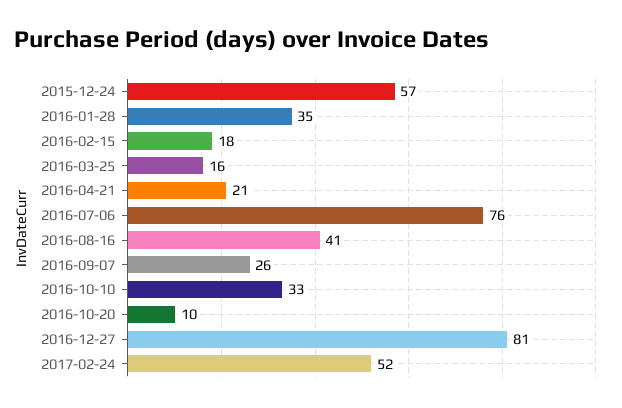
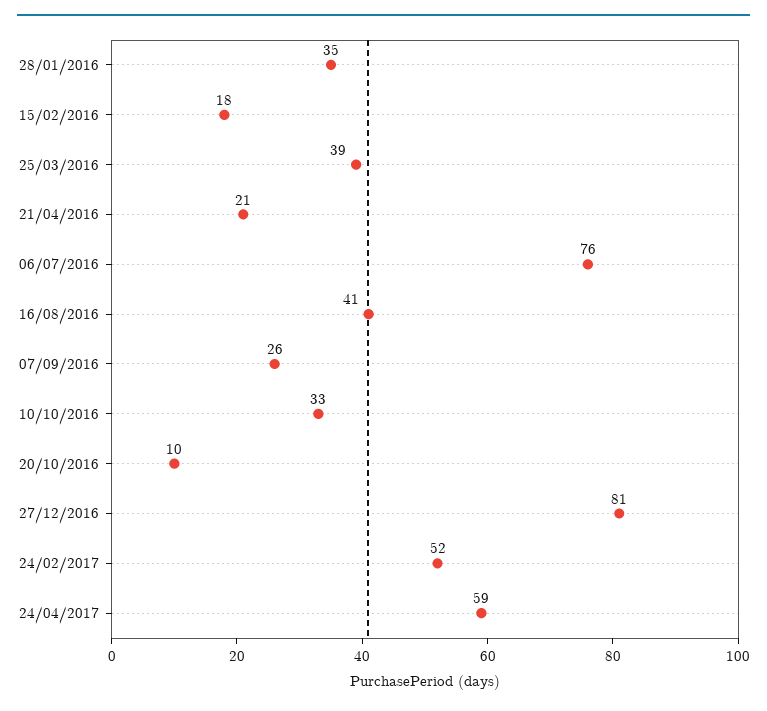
2015-12-24: 57 -> none
2016-03-25: 16 -> 39
24/04/2017: none -> 59

